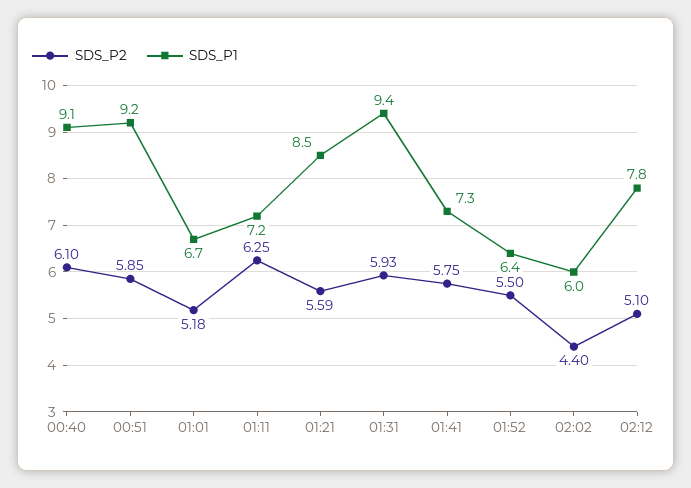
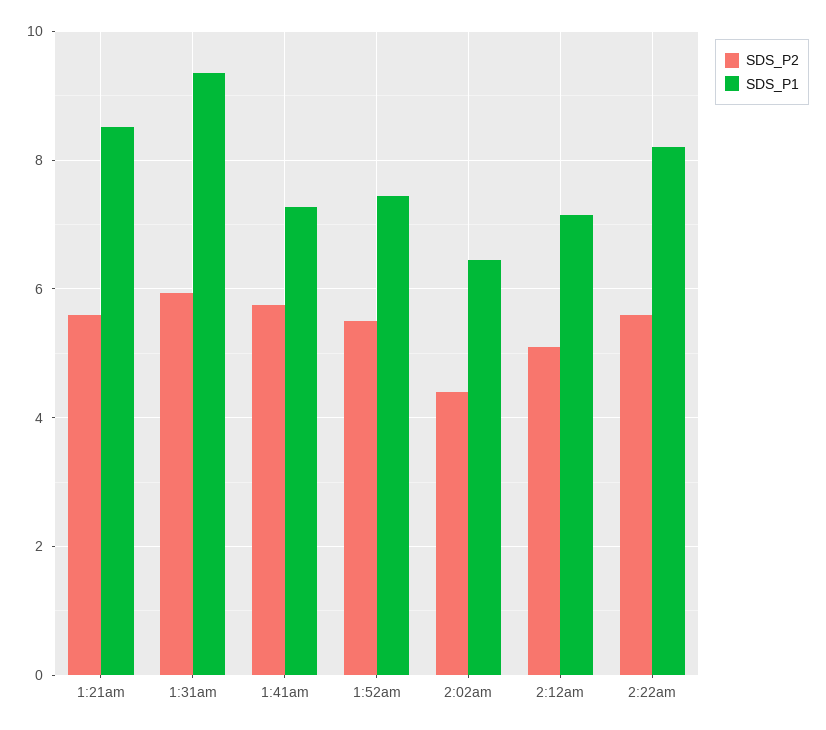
SDS_P2, 00:40: 6.1 -> none
SDS_P1, 00:40: 9.1 -> none
SDS_P2, 00:51: 5.85 -> none
SDS_P1, 00:51: 9.2 -> none
SDS_P2, 01:01: 5.18 -> none
SDS_P1, 01:01: 6.7 -> none
SDS_P2, 01:11: 6.25 -> none
SDS_P1, 01:11: 7.2 -> none
SDS_P1, 01:52: 6.4 -> 7.4
SDS_P1, 02:02: 6 -> 6.4
SDS_P1, 02:12: 7.8 -> 7.2
SDS_P2, 2:22am: none -> 5.6
SDS_P1, 2:22am: none -> 8.2

